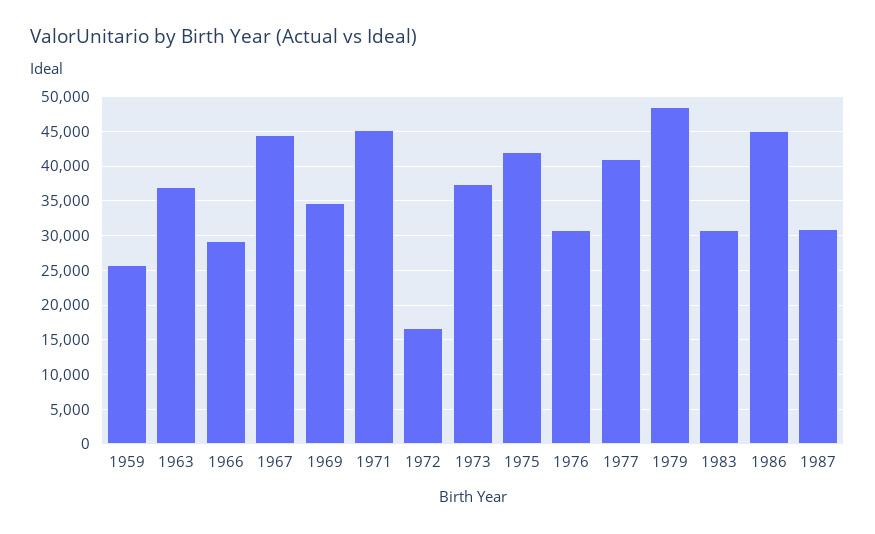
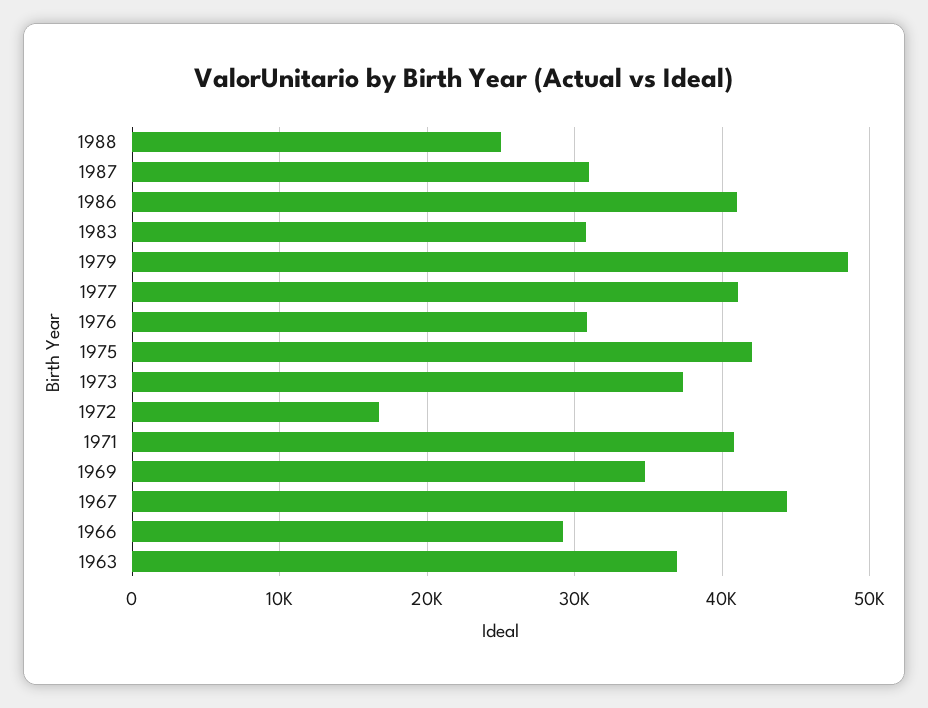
1959: 26000 -> none
1971: 45000 -> 41000
1986: 45000 -> 41000
1988: none -> 25000

